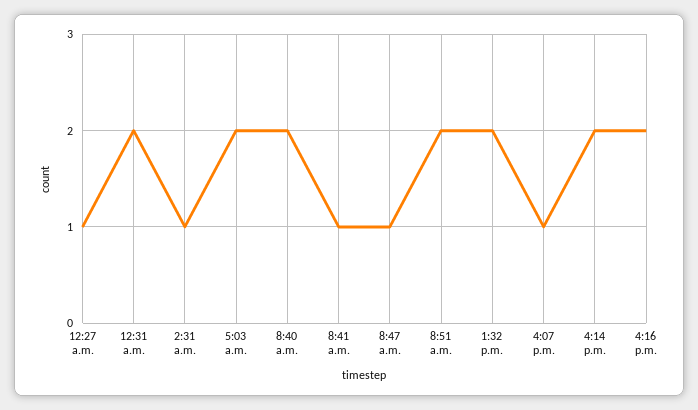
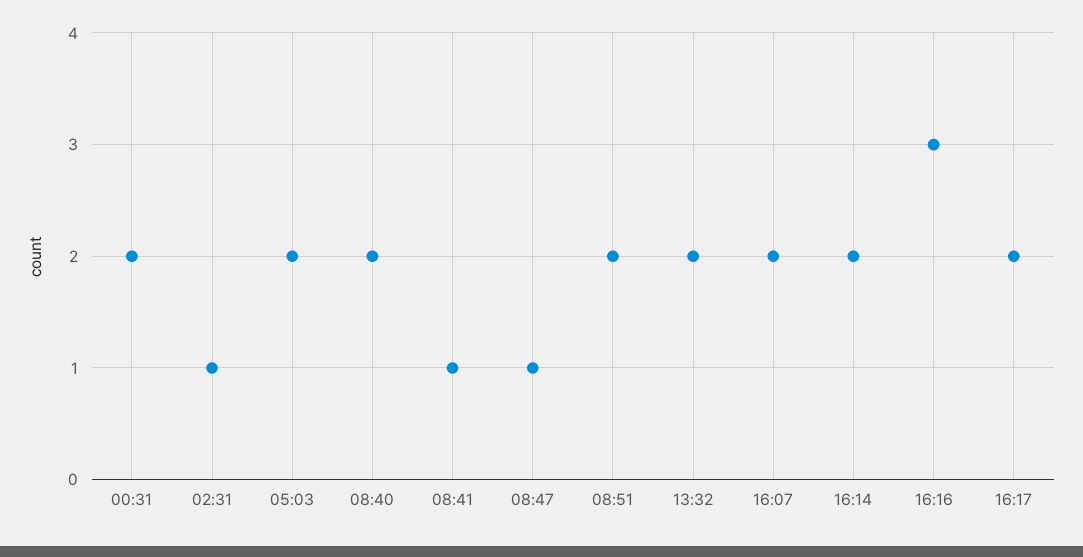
12:27 a.m.: 1 -> none
4:07 p.m.: 1 -> 2
4:16 p.m.: 2 -> 3
16:17: none -> 2

